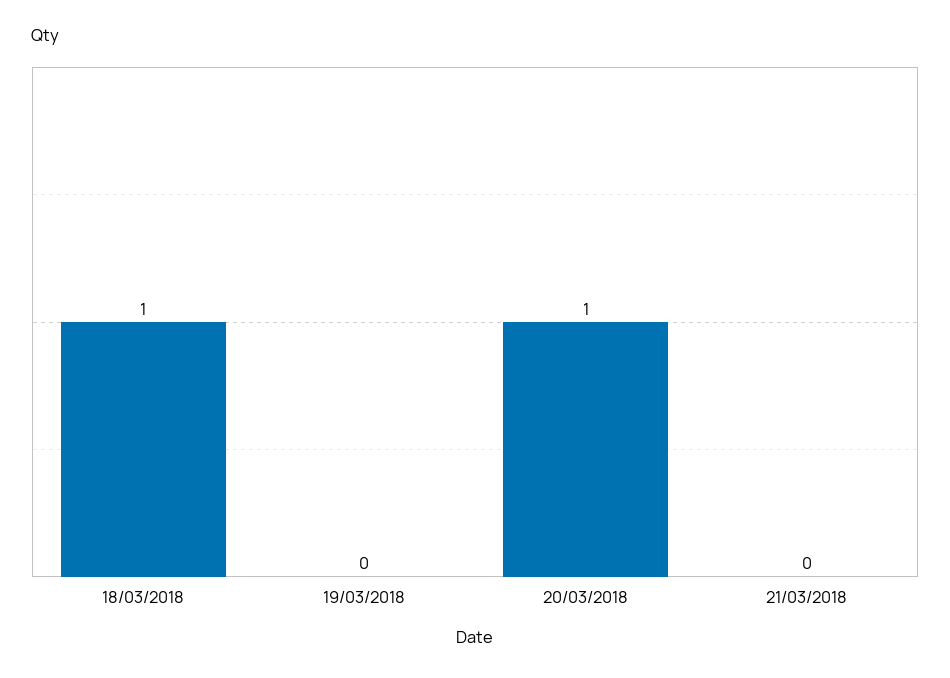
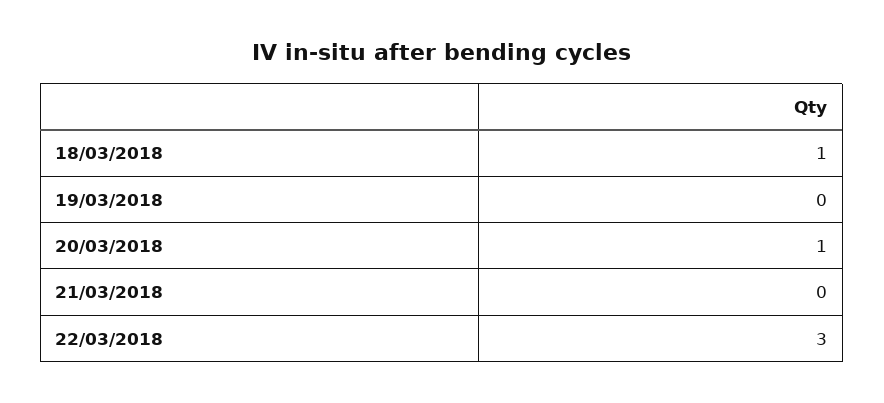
22/03/2018: none -> 3

